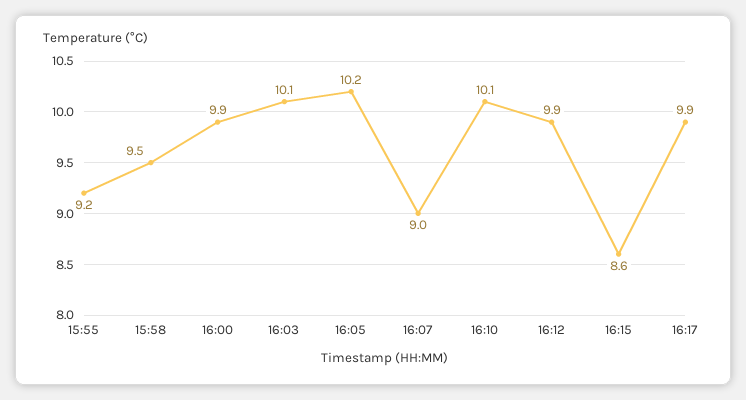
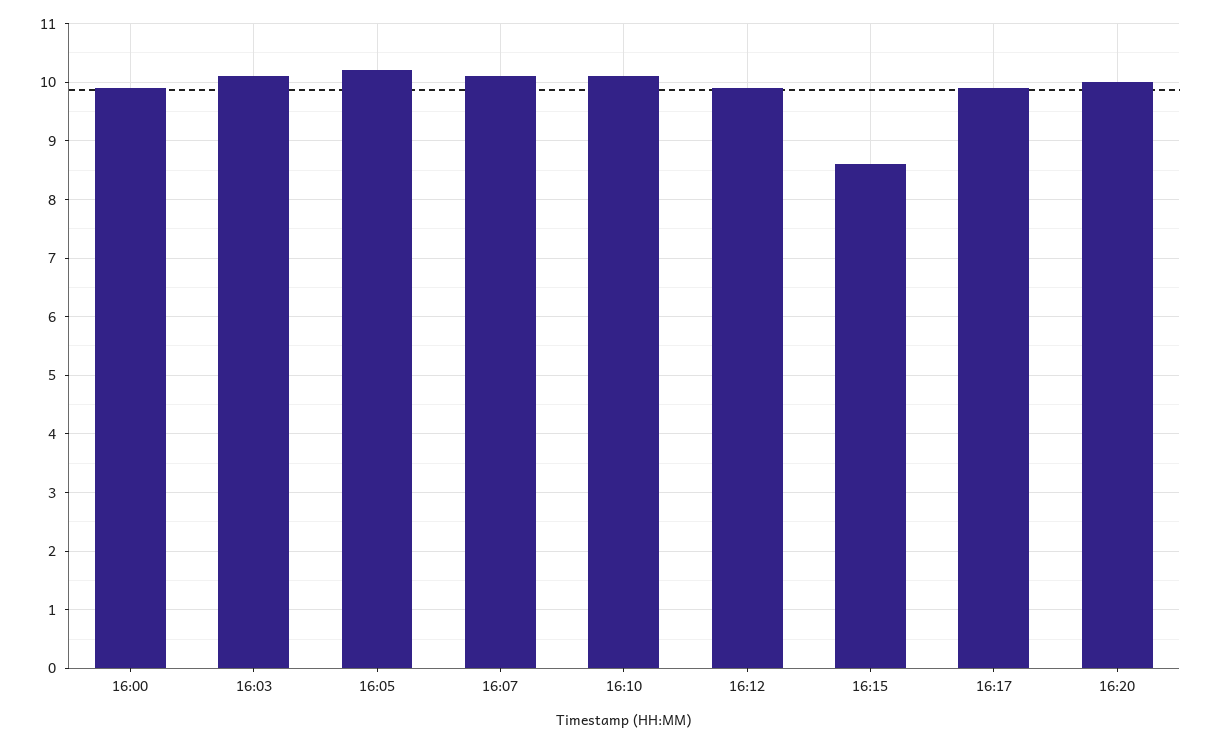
15:55: 9.2 -> none
15:58: 9.5 -> none
16:07: 9 -> 10
16:20: none -> 10

